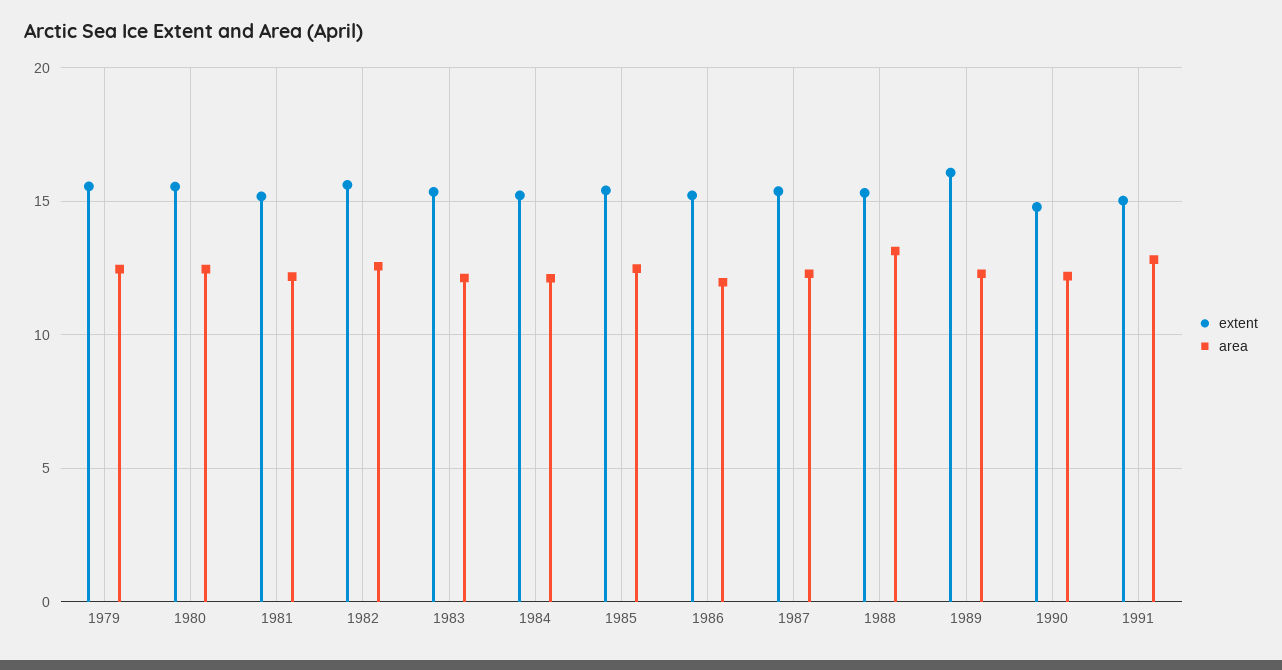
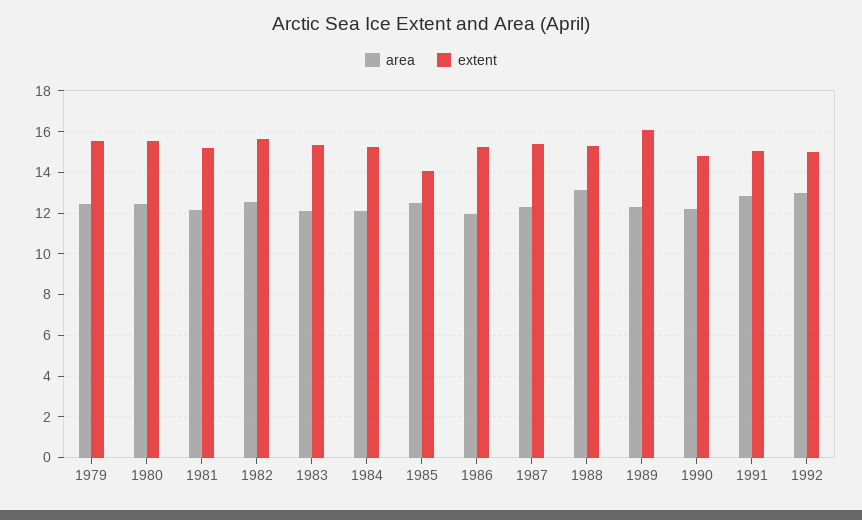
extent, 1985: 15.5 -> 14
area, 1992: none -> 13
extent, 1992: none -> 15

